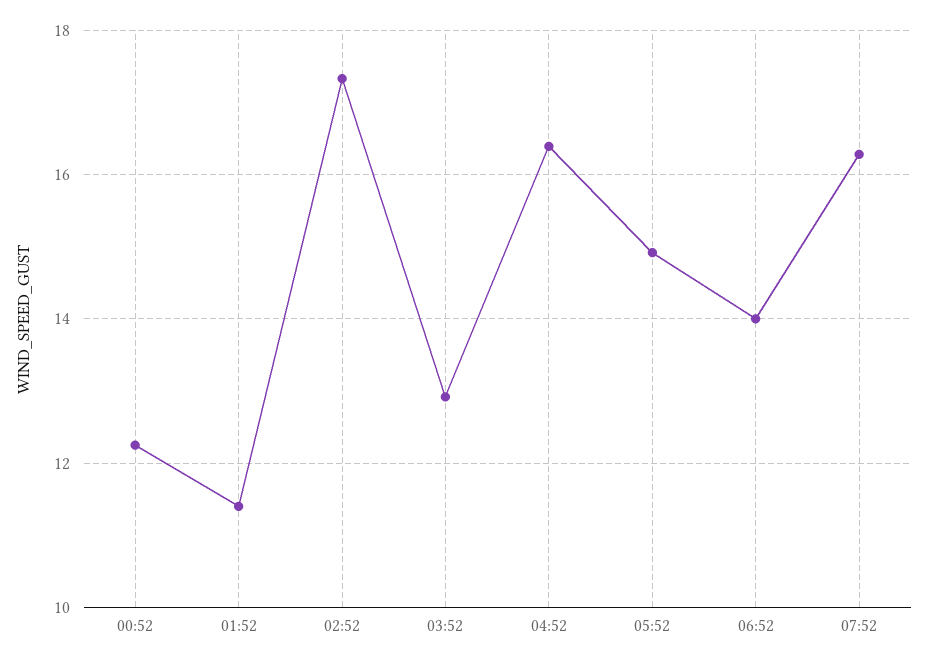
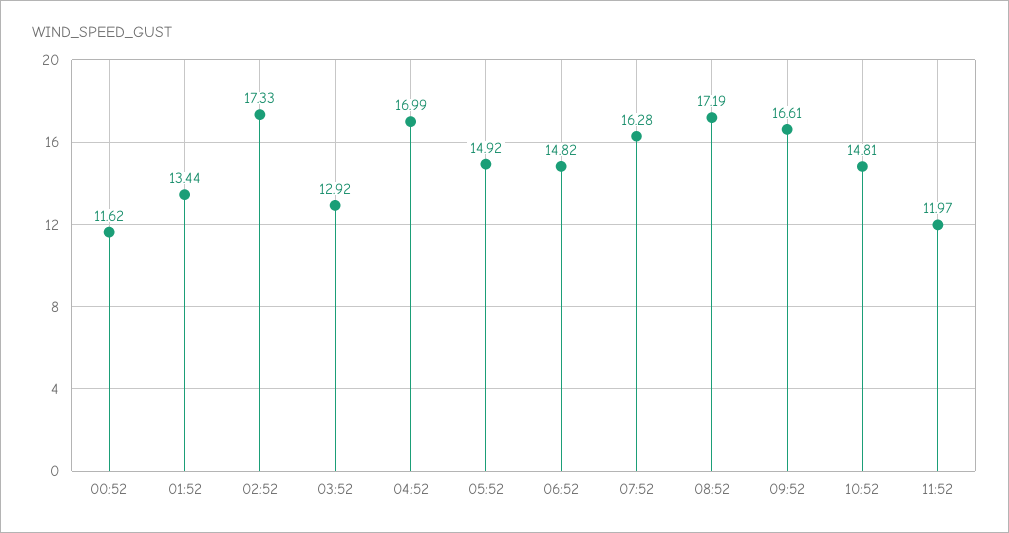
00:52: 12.2 -> 11.62
01:52: 11.4 -> 13.44
04:52: 16.4 -> 16.99
06:52: 14 -> 14.82
08:52: none -> 17.19
09:52: none -> 16.61
10:52: none -> 14.81
11:52: none -> 11.97

